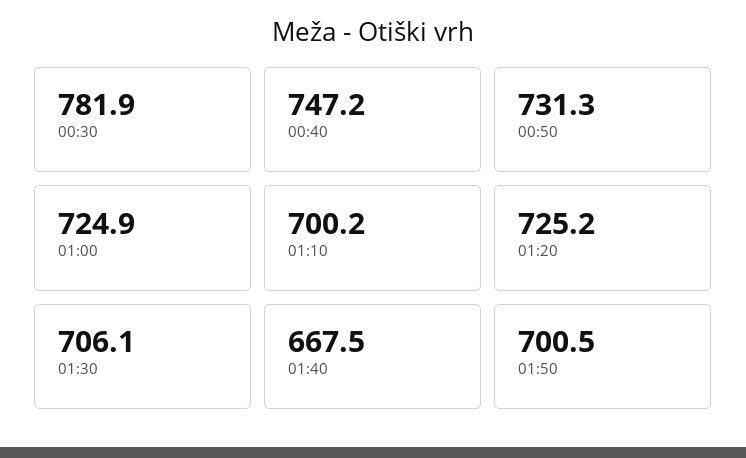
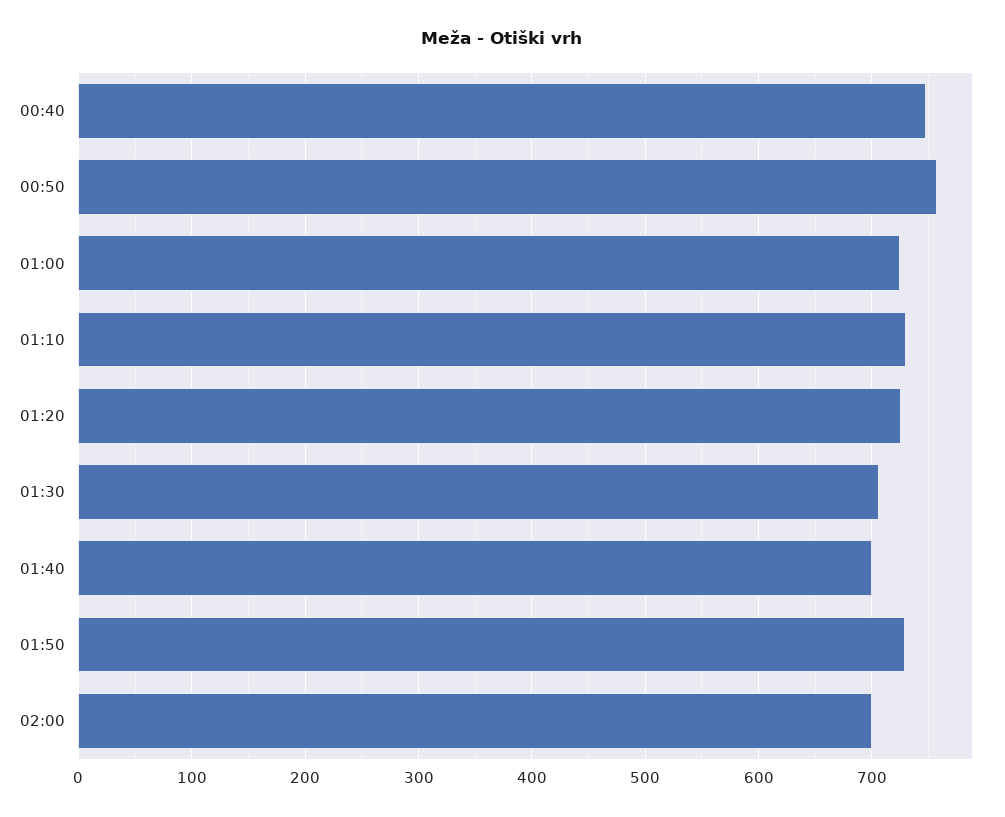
00:30: 781.9 -> none
00:50: 731.3 -> 760
01:10: 700.2 -> 730
01:40: 667.5 -> 700
01:50: 700.5 -> 730
02:00: none -> 700

